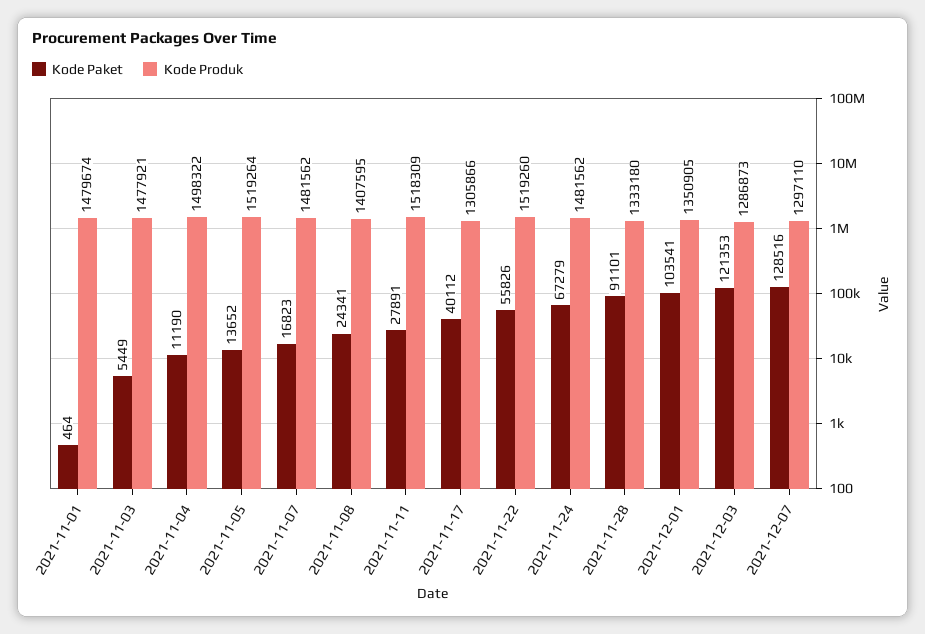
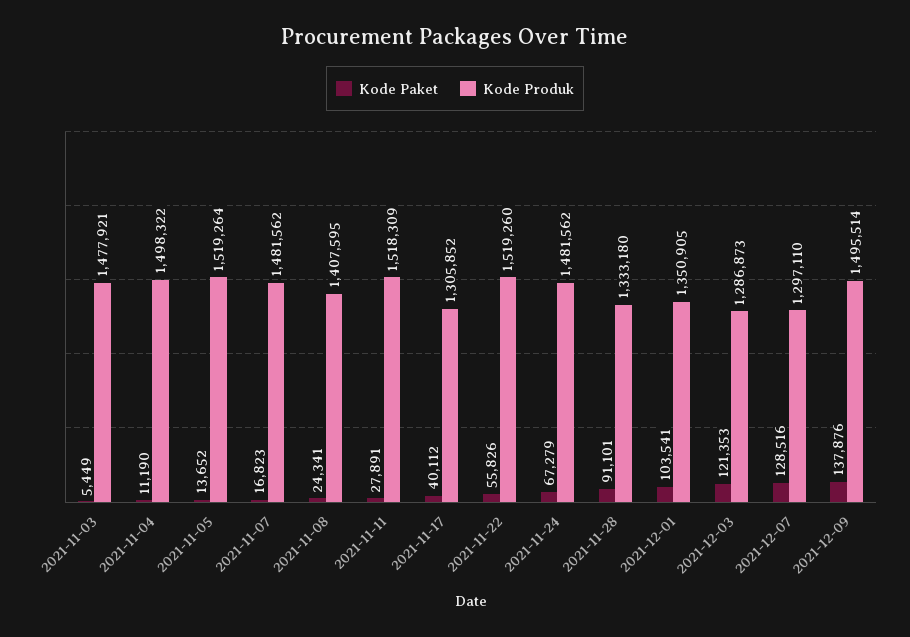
Kode Paket, 2021-11-01: 464 -> none
Kode Produk, 2021-11-01: 1479674 -> none
Kode Produk, 2021-11-17: 1305866 -> 1305852
Kode Paket, 2021-12-09: none -> 137876
Kode Produk, 2021-12-09: none -> 1495514

